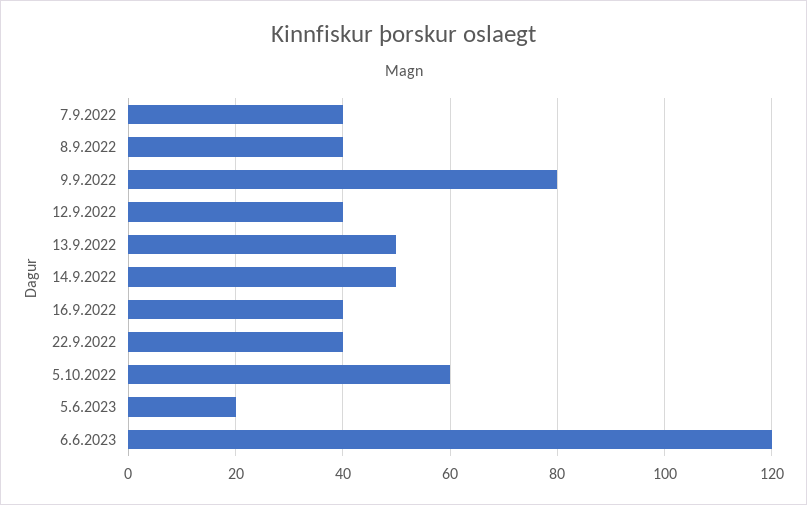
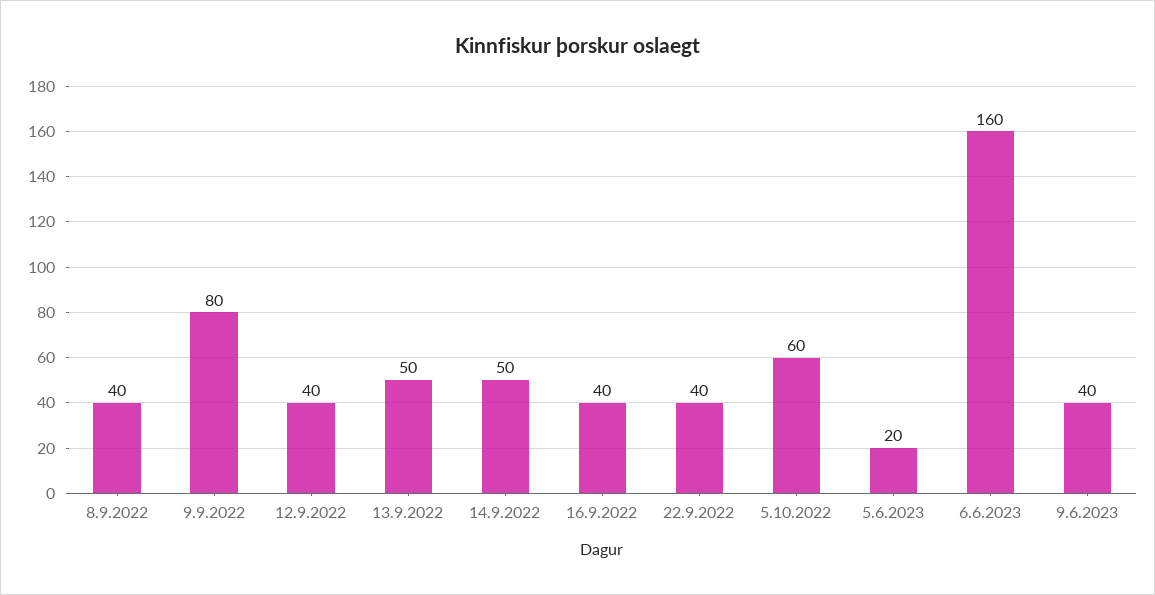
7.9.2022: 40 -> none
6.6.2023: 120 -> 160
9.6.2023: none -> 40

